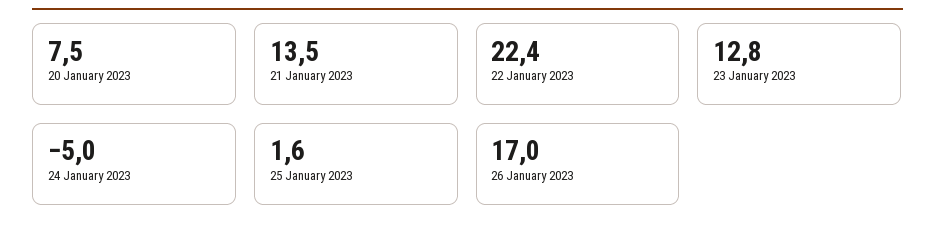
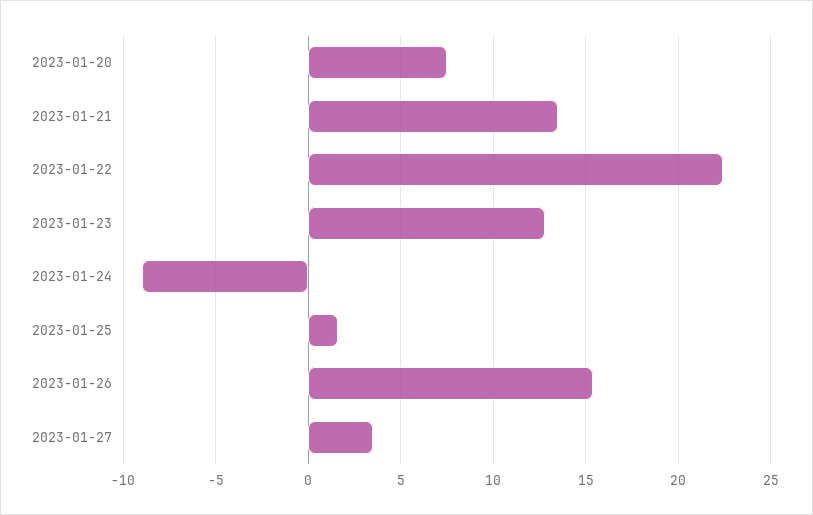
24 January 2023: -5 -> -9
26 January 2023: 17 -> 15.5
2023-01-27: none -> 3.5

